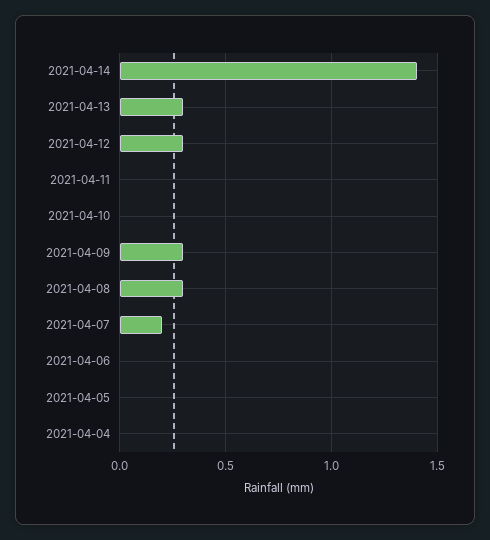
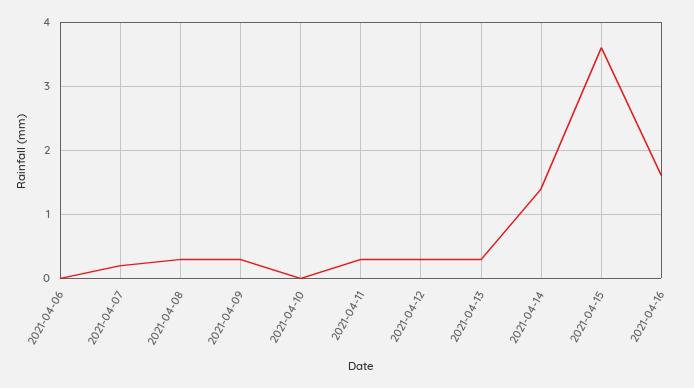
2021-04-11: 0 -> 0.3
2021-04-05: 0 -> none
2021-04-04: 0 -> none
2021-04-15: none -> 3.6
2021-04-16: none -> 1.6

